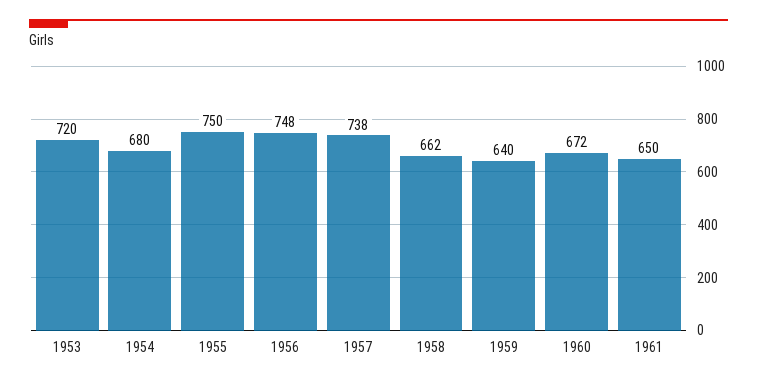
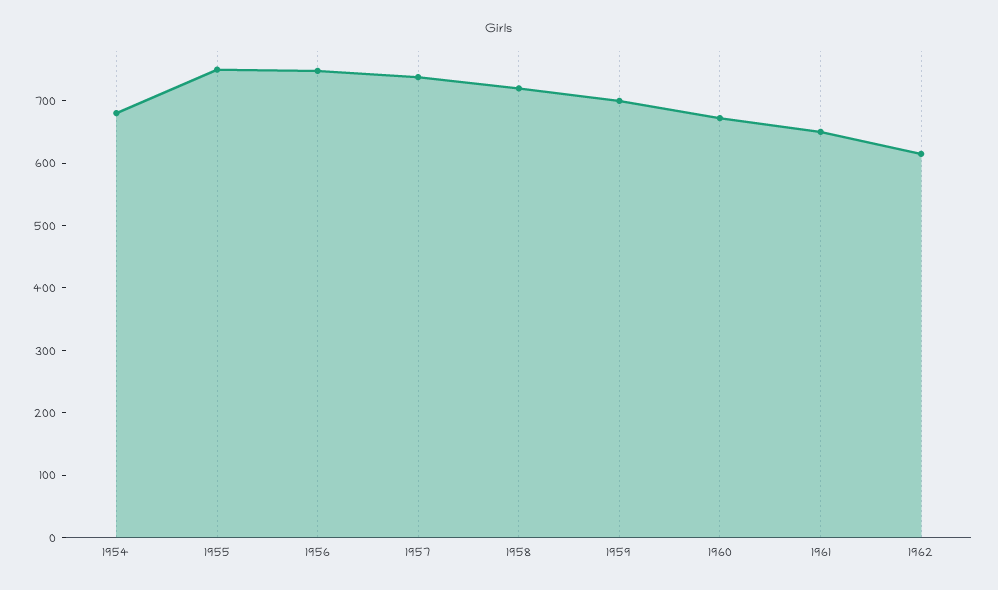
1953: 720 -> none
1958: 662 -> 720
1959: 640 -> 700
1962: none -> 620

